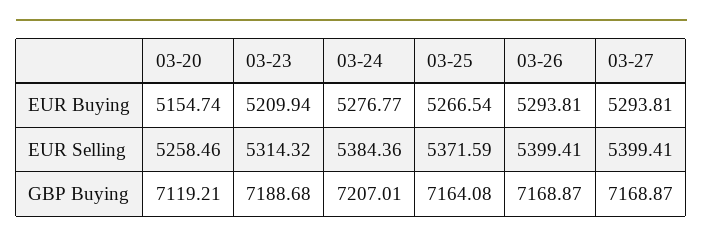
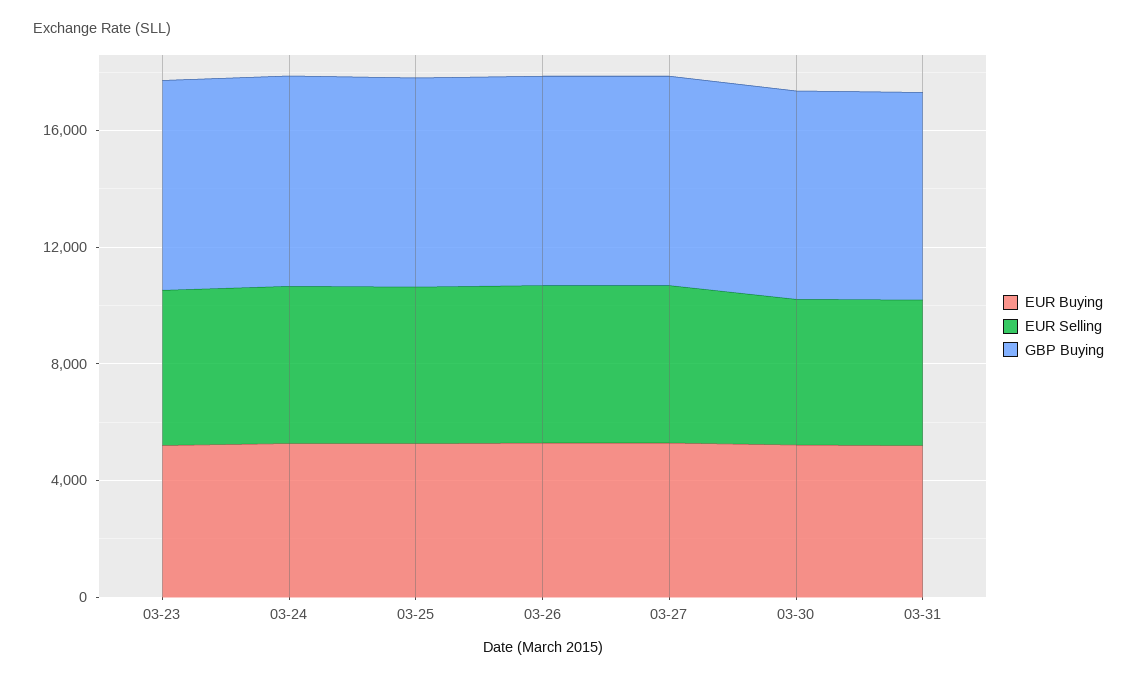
EUR Buying, 03-20: 5154.74 -> none
EUR Selling, 03-20: 5258.46 -> none
GBP Buying, 03-20: 7119.21 -> none
EUR Buying, 03-30: none -> 5000
EUR Selling, 03-30: none -> 5000
GBP Buying, 03-30: none -> 7000
EUR Buying, 03-31: none -> 5000
EUR Selling, 03-31: none -> 5000
GBP Buying, 03-31: none -> 7000

